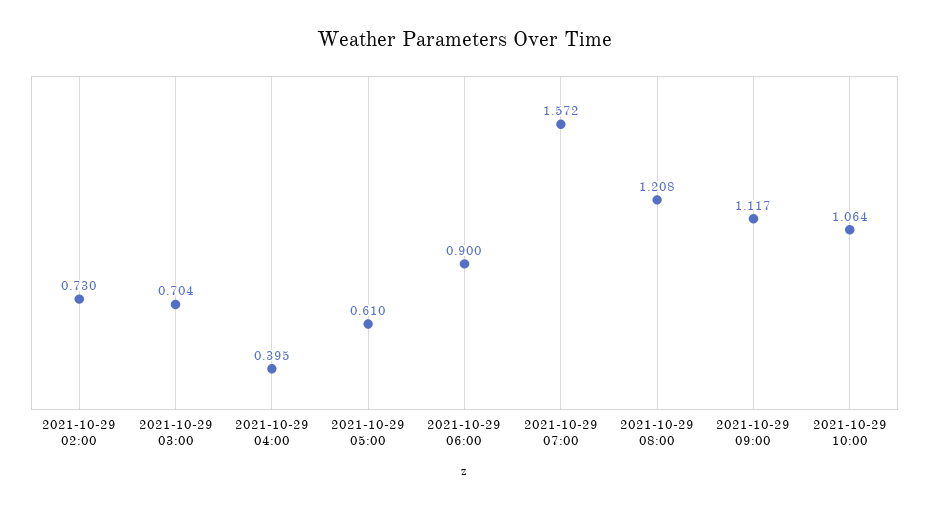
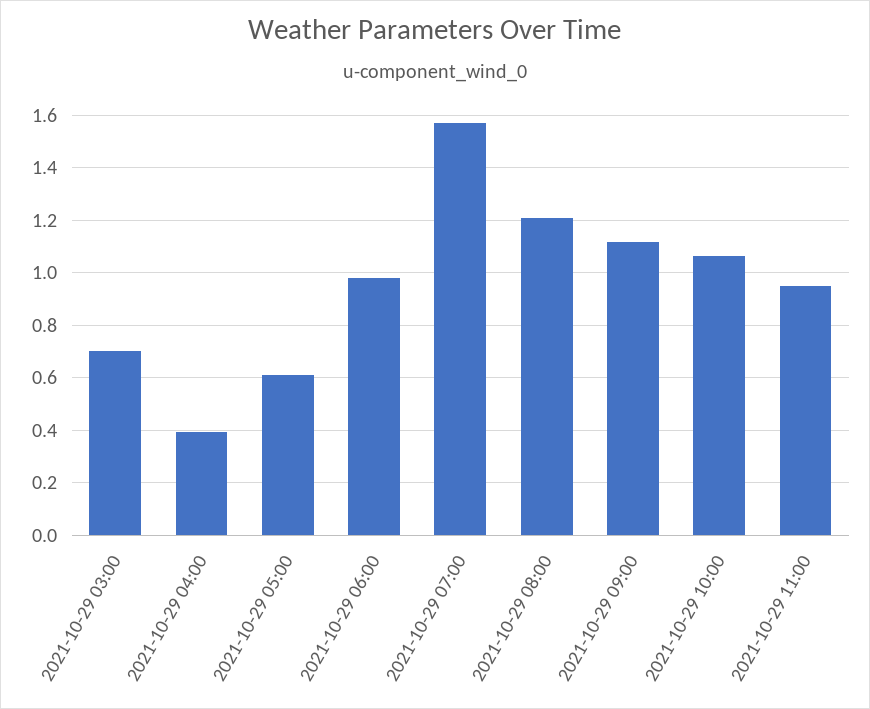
2021-10-29 02:00: 0.73 -> none
2021-10-29 06:00: 0.9 -> 0.975
2021-10-29 11:00: none -> 0.95

